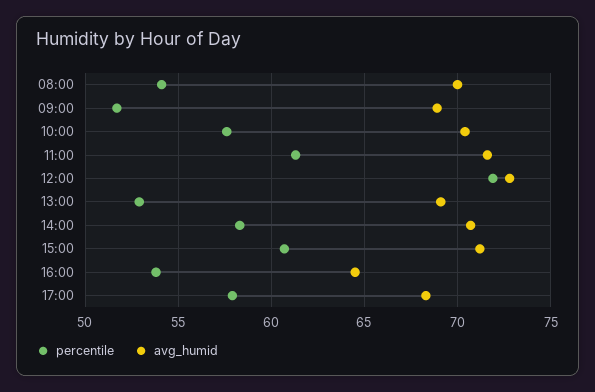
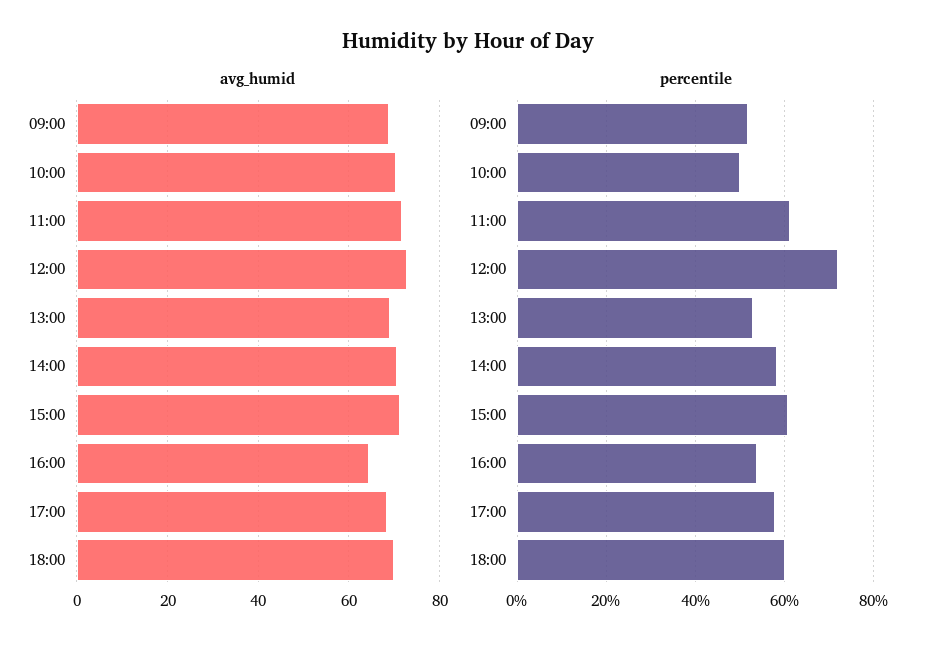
percentile, 08:00: 54 -> none
avg_humid, 08:00: 70 -> none
percentile, 10:00: 57.5 -> 50
avg_humid, 18:00: none -> 70
percentile, 18:00: none -> 60

